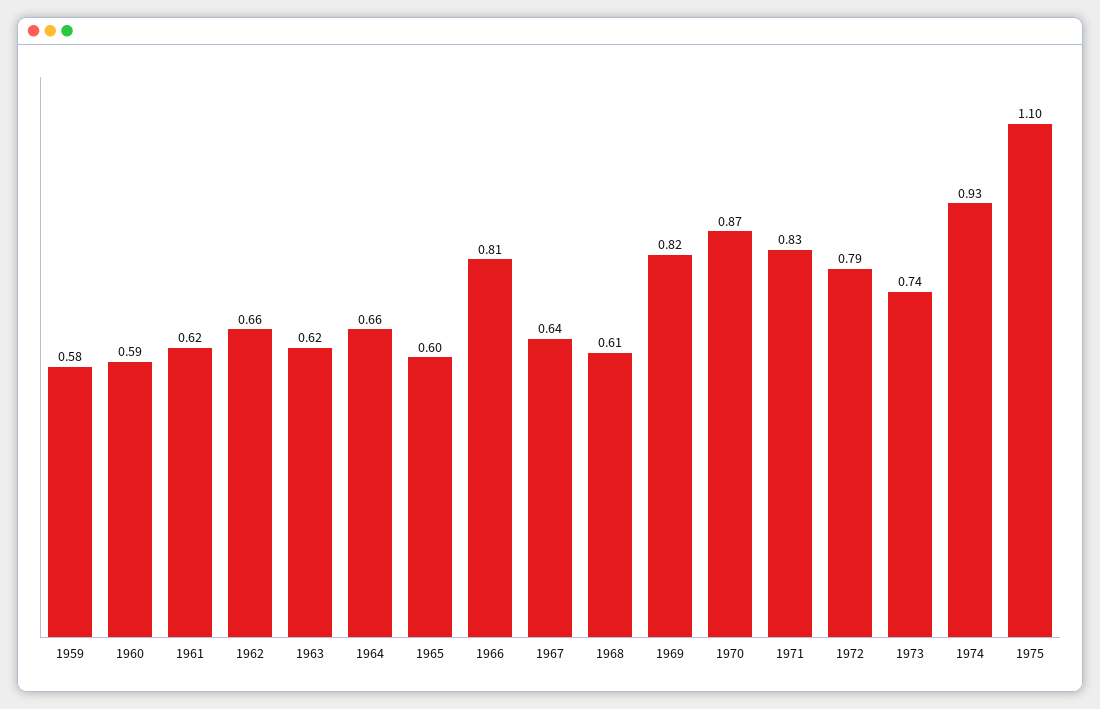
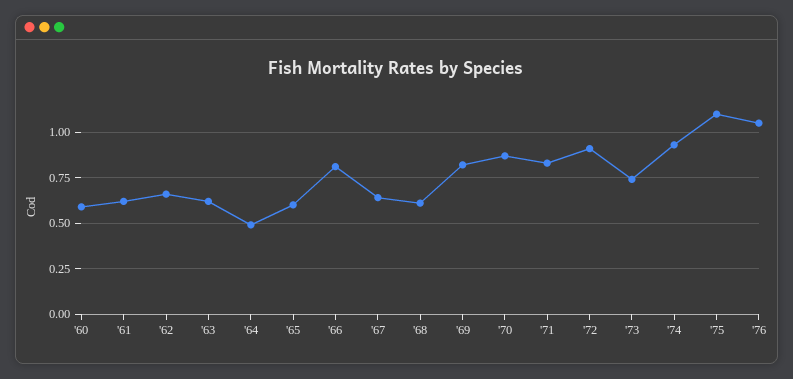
1959: 0.58 -> none
1964: 0.66 -> 0.5
1972: 0.79 -> 0.9
'76: none -> 1.05

